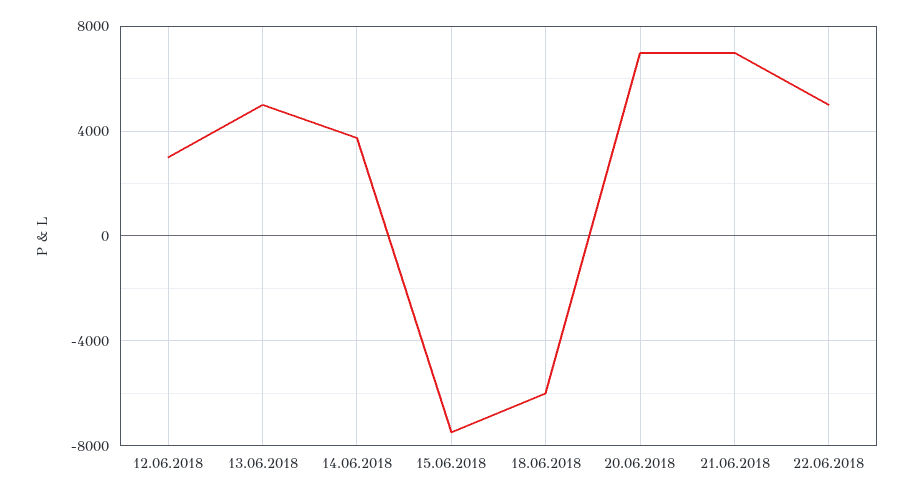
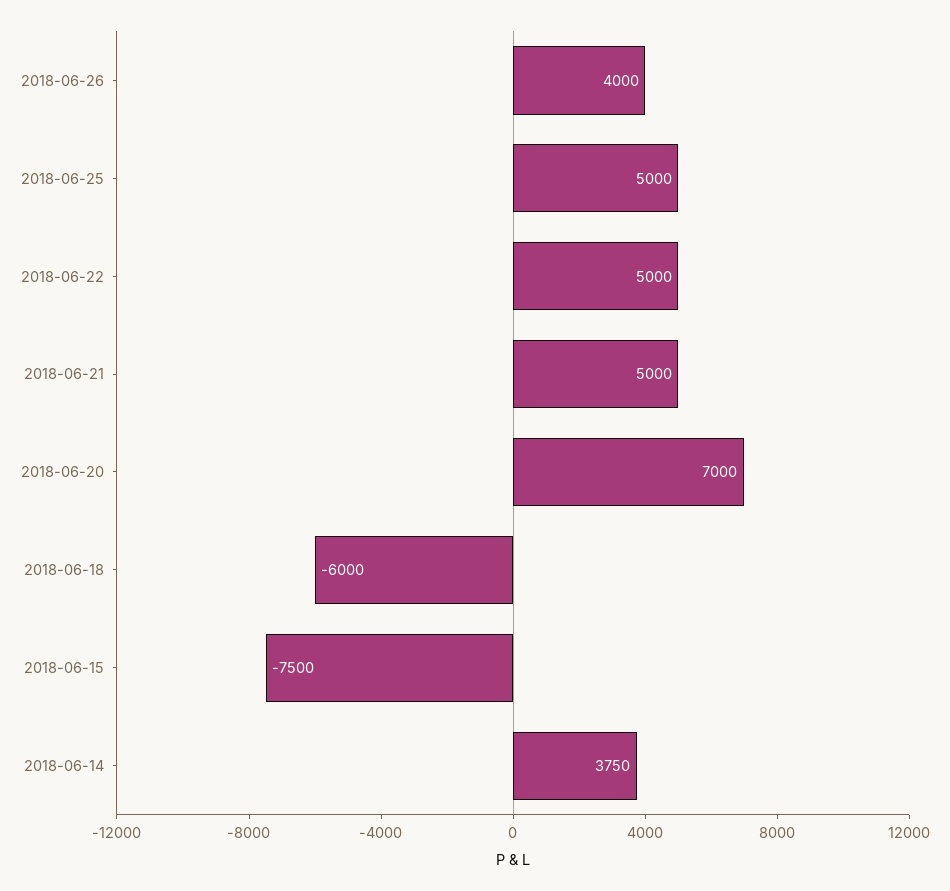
12.06.2018: 3000 -> none
13.06.2018: 5000 -> none
21.06.2018: 7000 -> 5000
2018-06-26: none -> 4000
2018-06-25: none -> 5000

